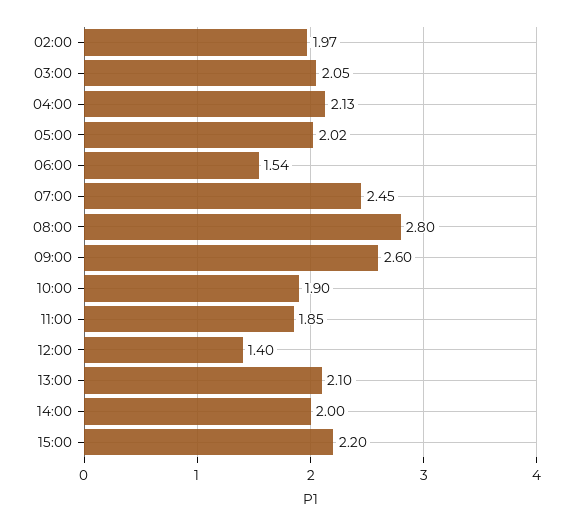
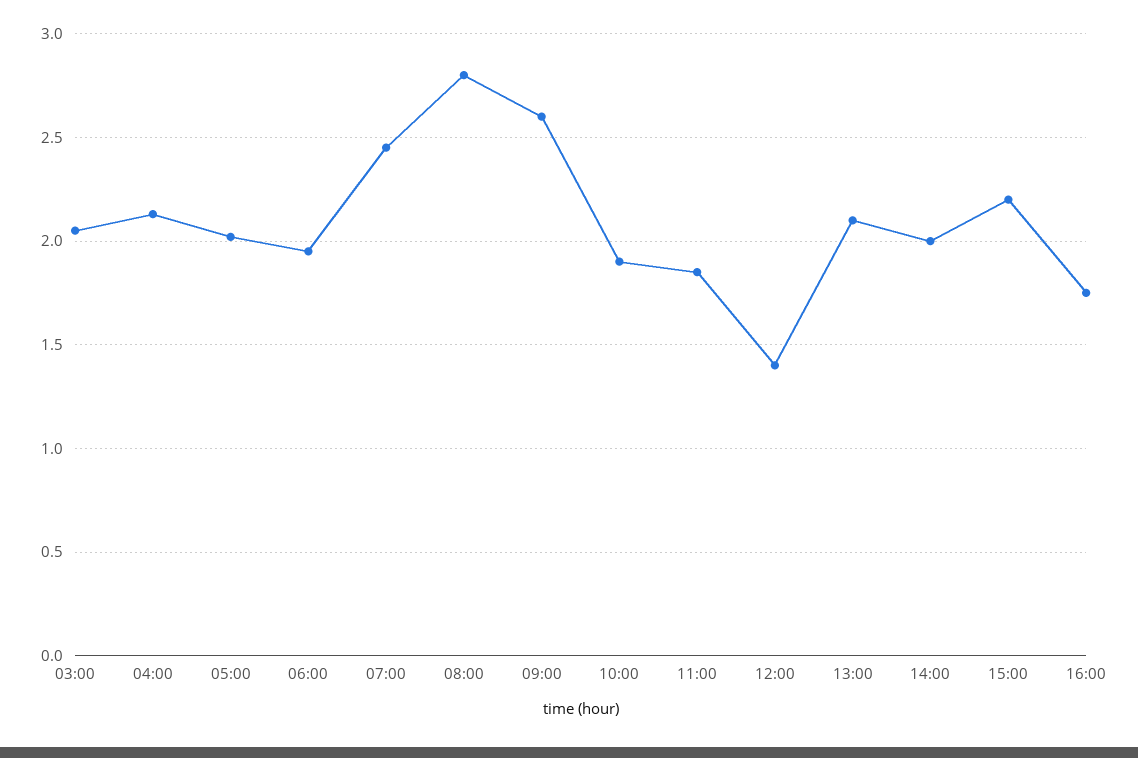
02:00: 1.97 -> none
06:00: 1.54 -> 1.95
16:00: none -> 1.75

